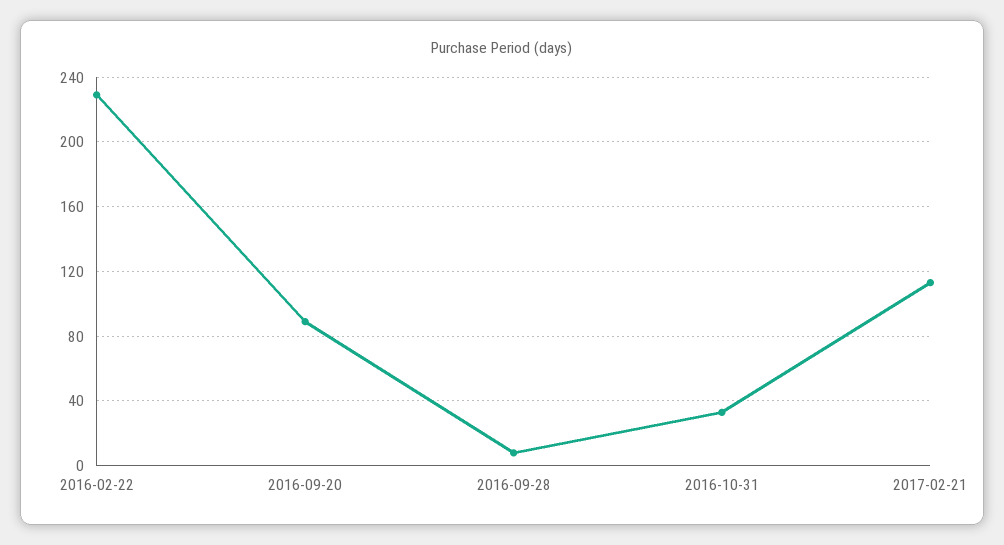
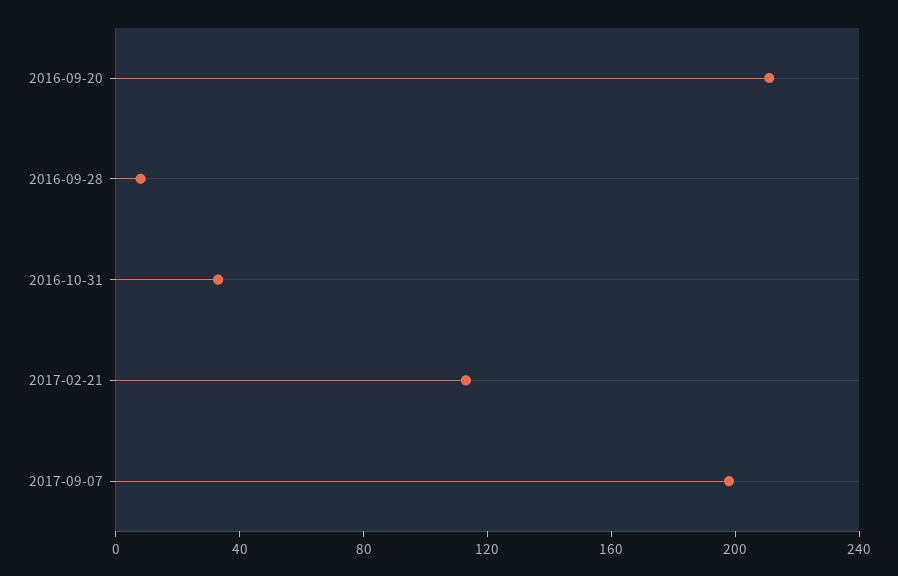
2016-02-22: 230 -> none
2016-09-20: 90 -> 210
2017-09-07: none -> 200

